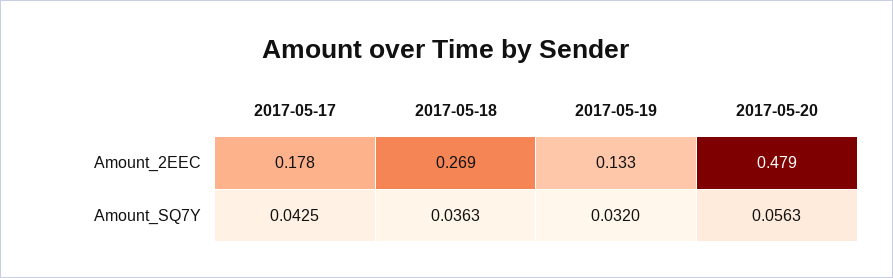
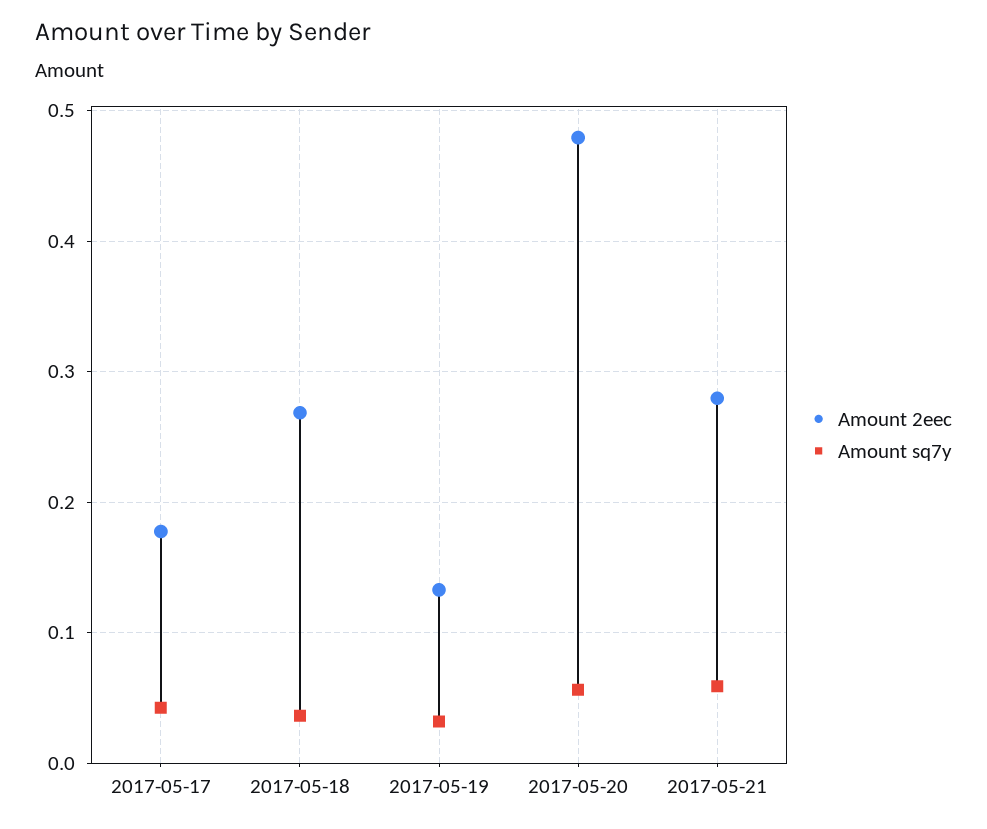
Amount_2EEC, 2017-05-21: none -> 0.28
Amount_SQ7Y, 2017-05-21: none -> 0.06

